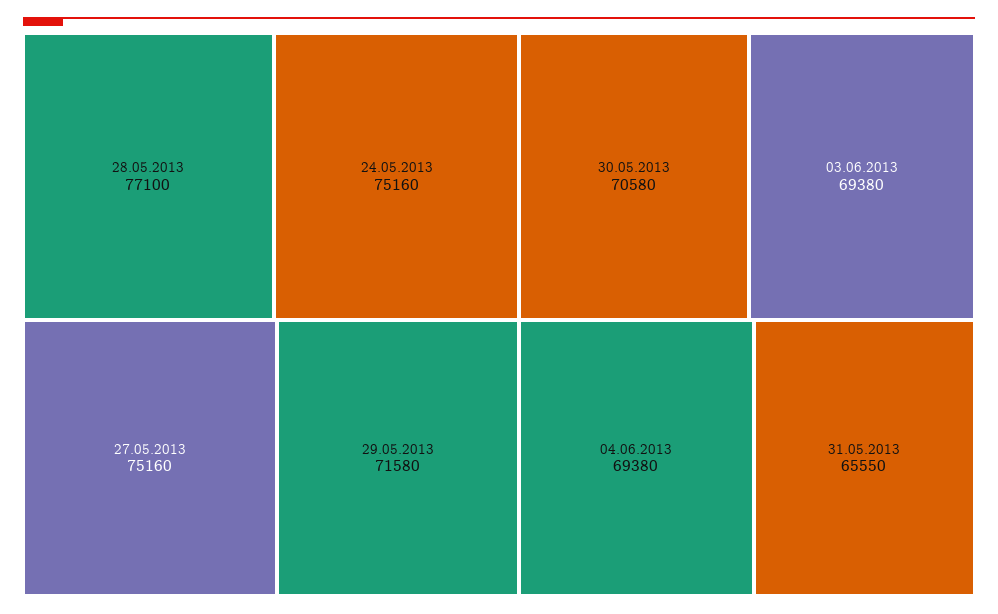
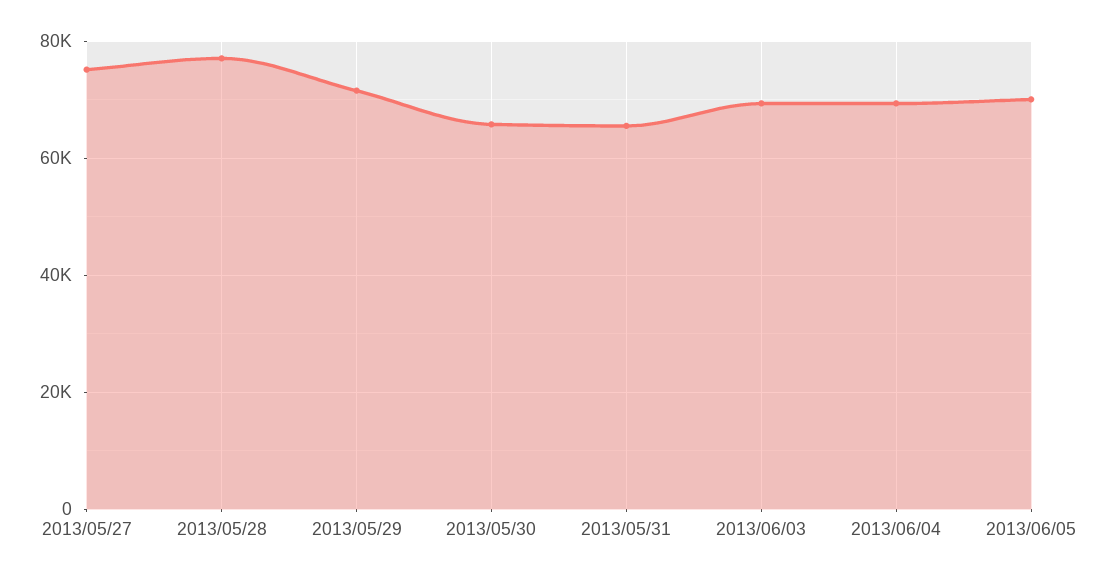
24.05.2013: 75160 -> none
30.05.2013: 70580 -> 66000
2013/06/05: none -> 70000

